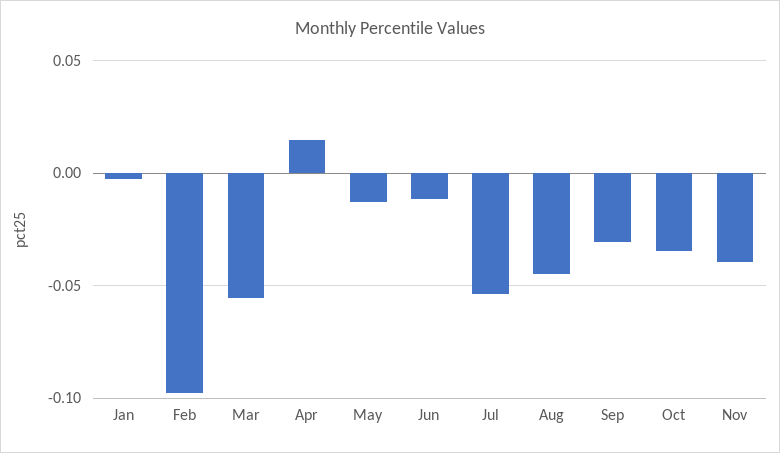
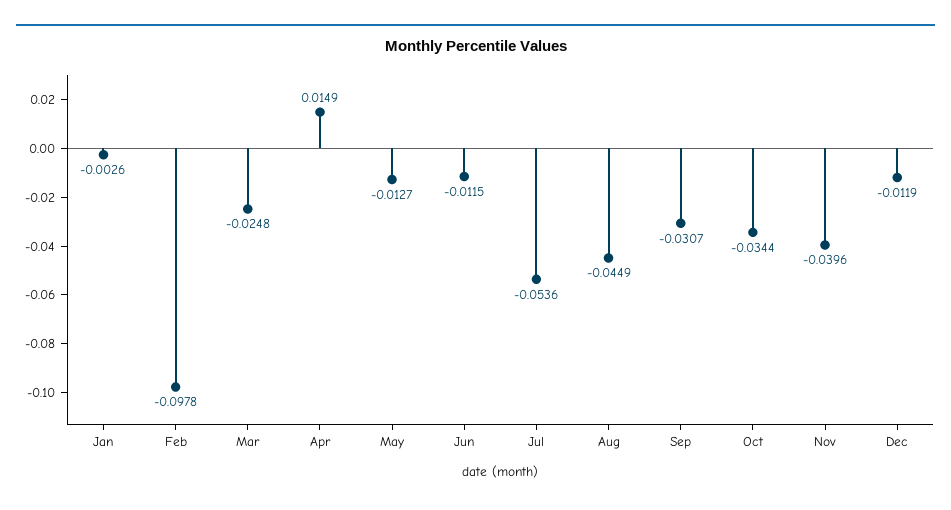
Mar: -0.055 -> -0.0248
Dec: none -> -0.0119

